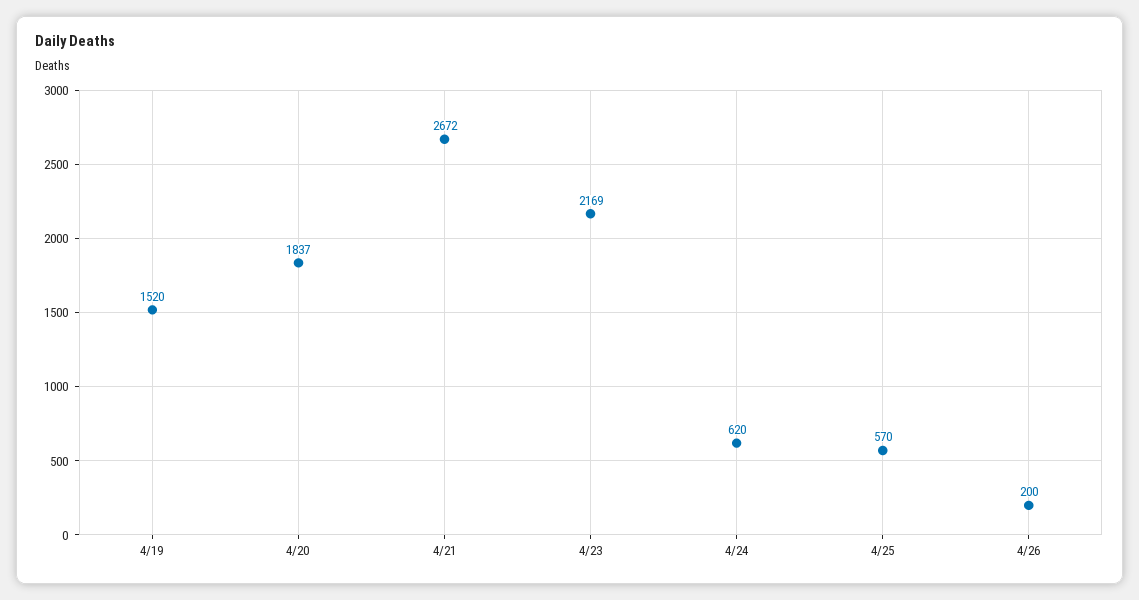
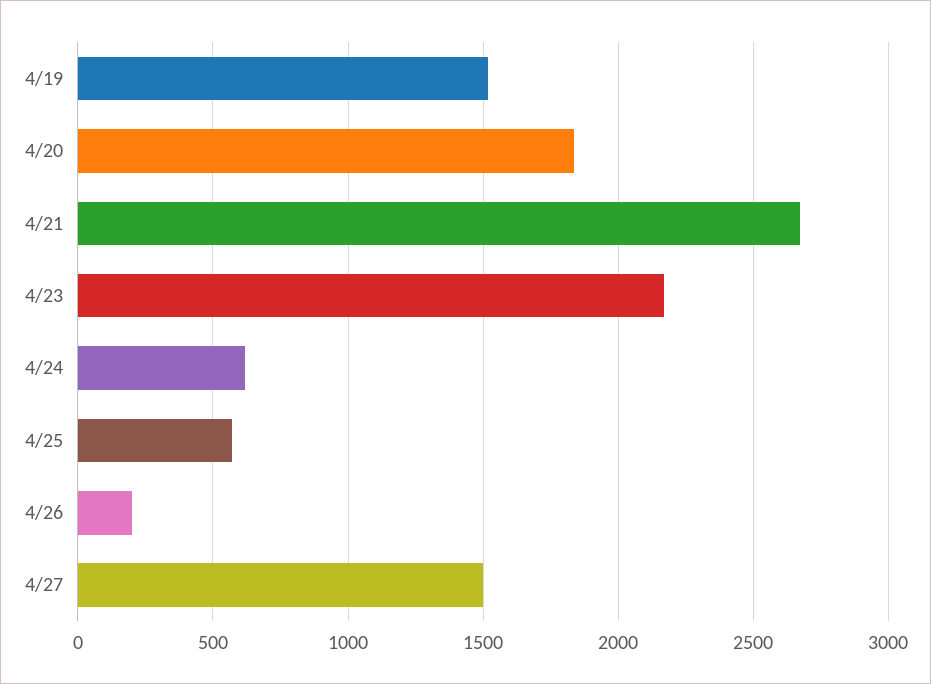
4/27: none -> 1500

